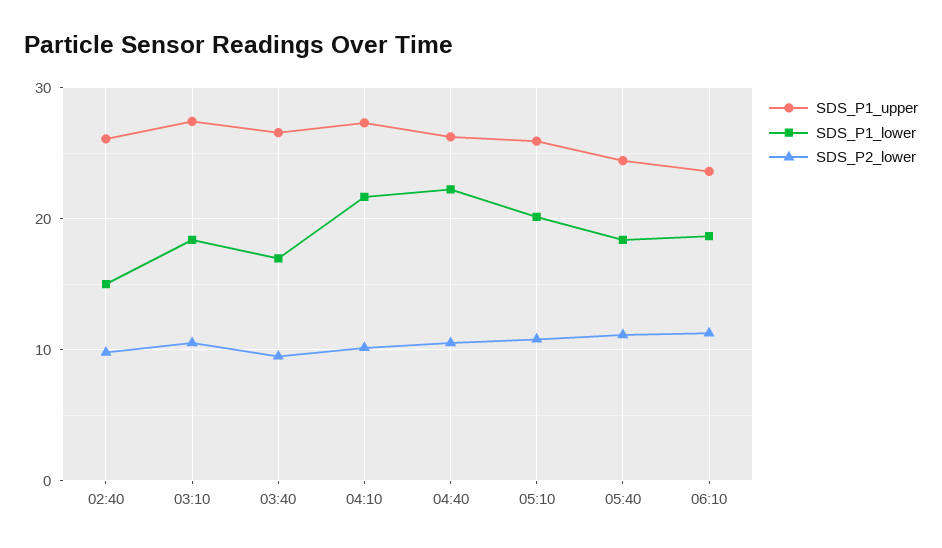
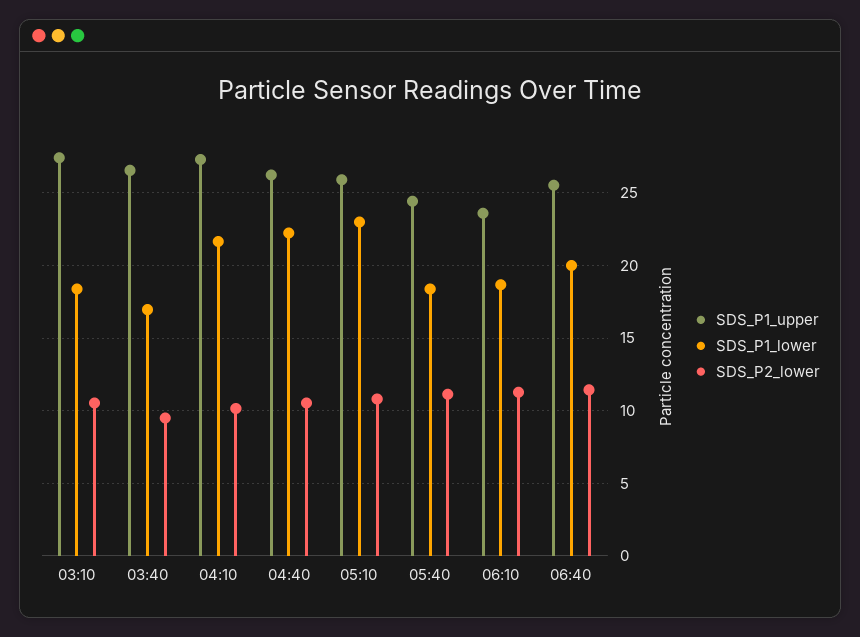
SDS_P1_upper, 02:40: 26 -> none
SDS_P1_lower, 02:40: 15 -> none
SDS_P2_lower, 02:40: 10 -> none
SDS_P1_lower, 05:10: 20 -> 23
SDS_P1_upper, 06:40: none -> 25.5
SDS_P1_lower, 06:40: none -> 20
SDS_P2_lower, 06:40: none -> 11.5

